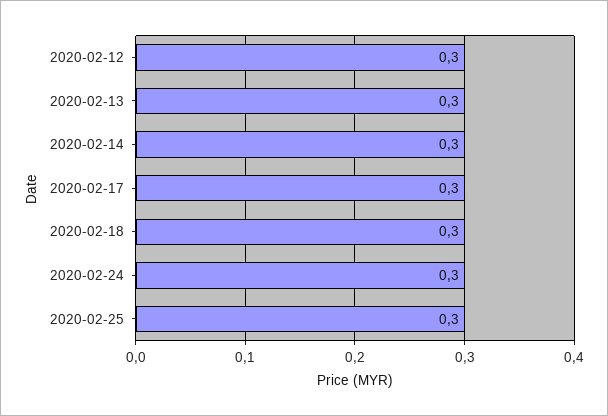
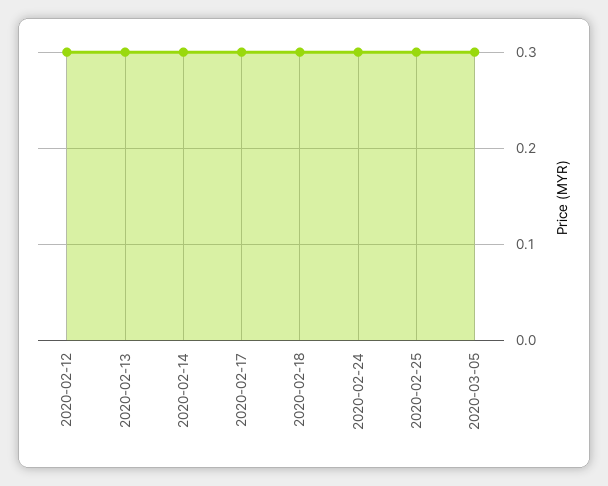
2020-03-05: none -> 0.3

